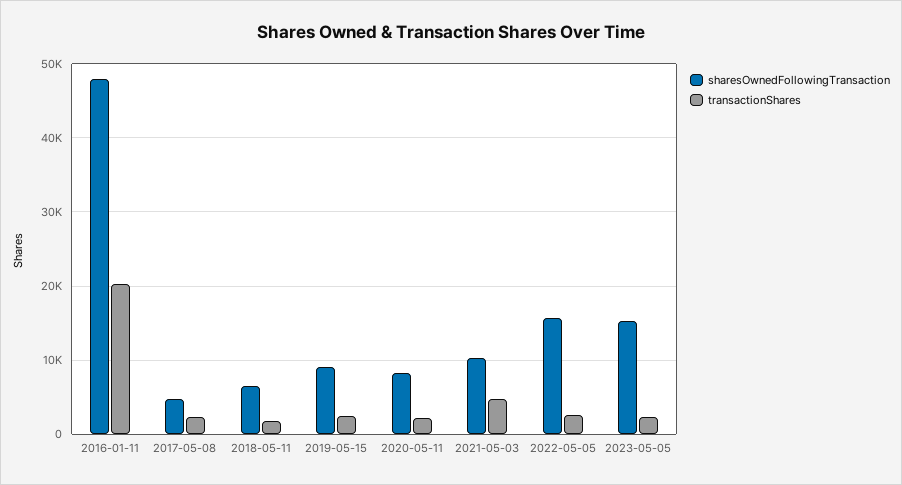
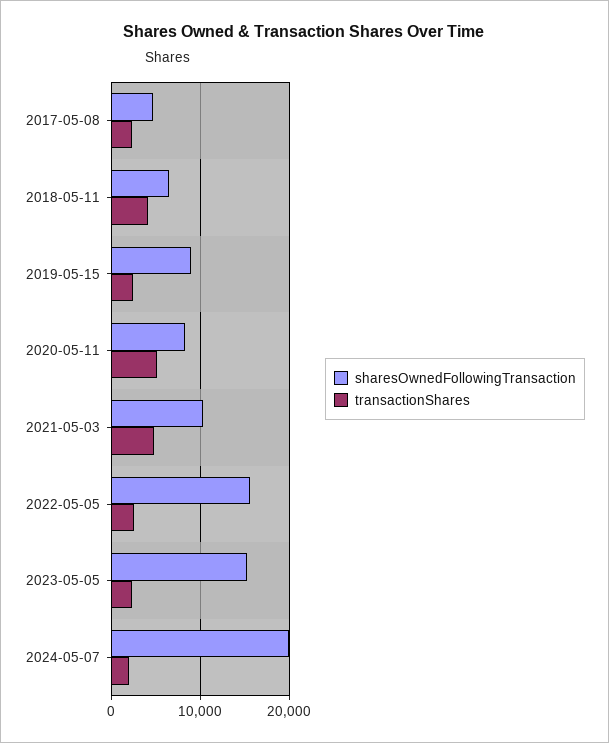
sharesOwnedFollowingTransaction, 2016-01-11: 48000 -> none
transactionShares, 2016-01-11: 20000 -> none
transactionShares, 2018-05-11: 2000 -> 4000
transactionShares, 2020-05-11: 2000 -> 5000
sharesOwnedFollowingTransaction, 2024-05-07: none -> 20000
transactionShares, 2024-05-07: none -> 2000

